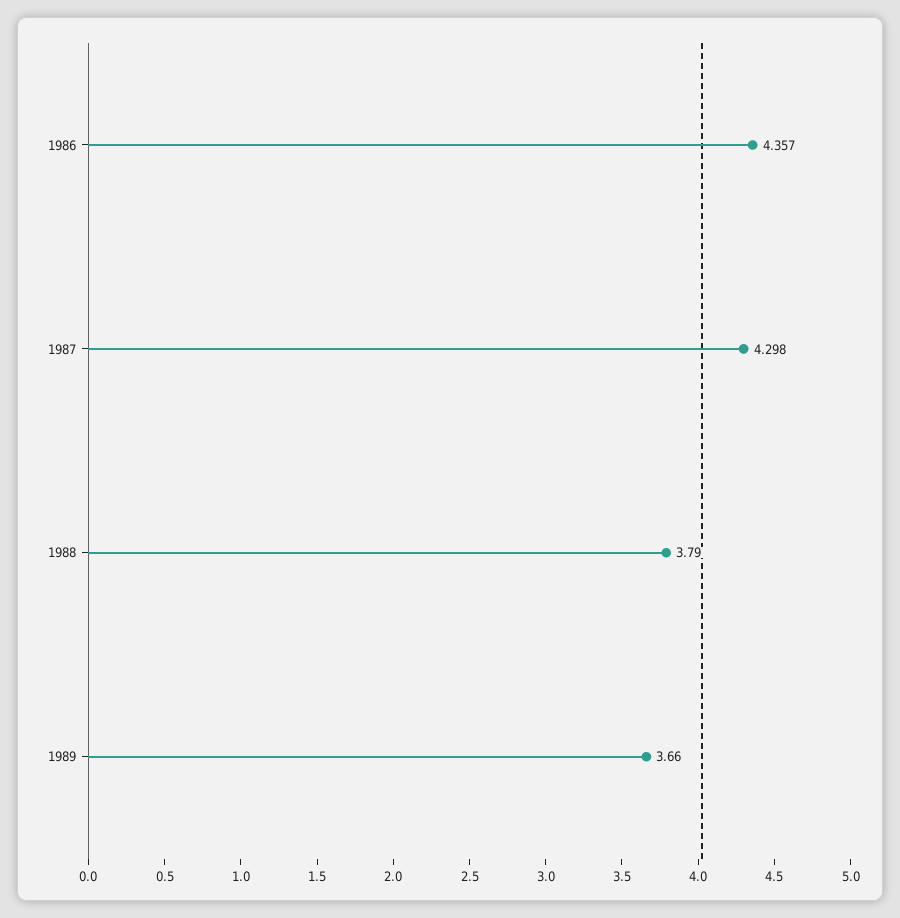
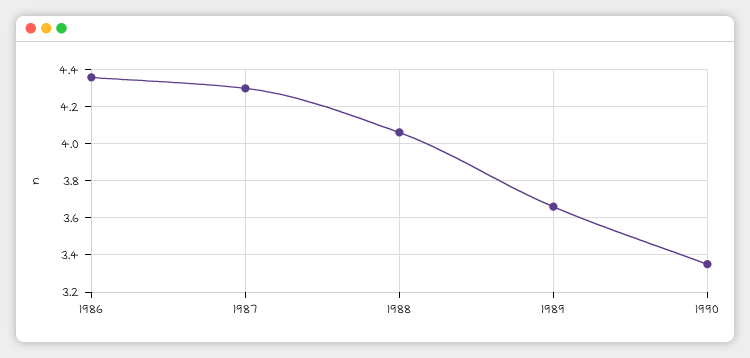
1988: 3.79 -> 4.05
1990: none -> 3.35

